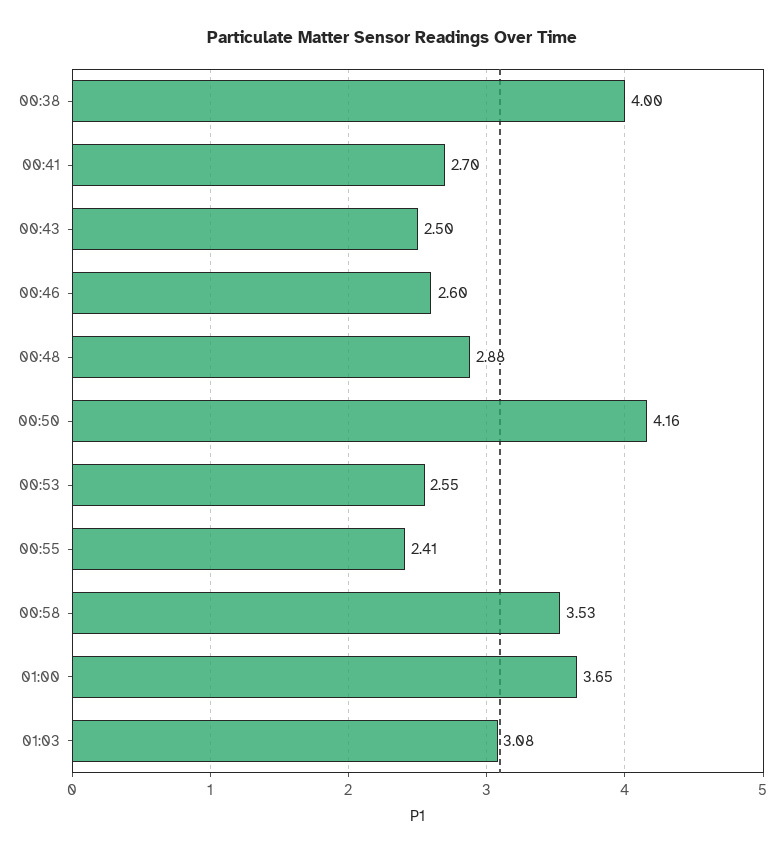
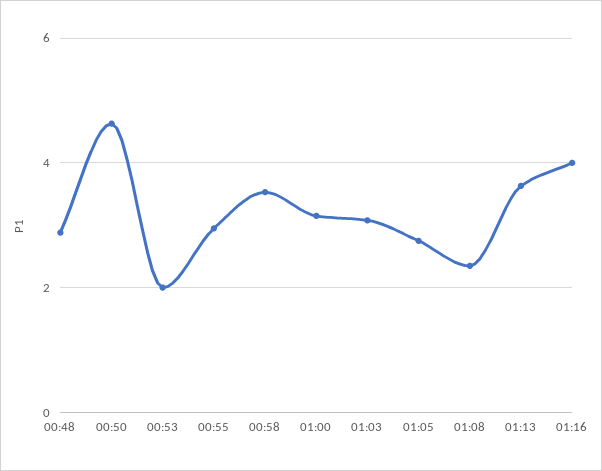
00:38: 4 -> none
00:41: 2.7 -> none
00:43: 2.5 -> none
00:46: 2.6 -> none
00:50: 4.16 -> 4.6
00:53: 2.55 -> 2
00:55: 2.41 -> 3
01:00: 3.65 -> 3.2
01:05: none -> 2.8
01:08: none -> 2.4
01:13: none -> 3.6
01:16: none -> 4

